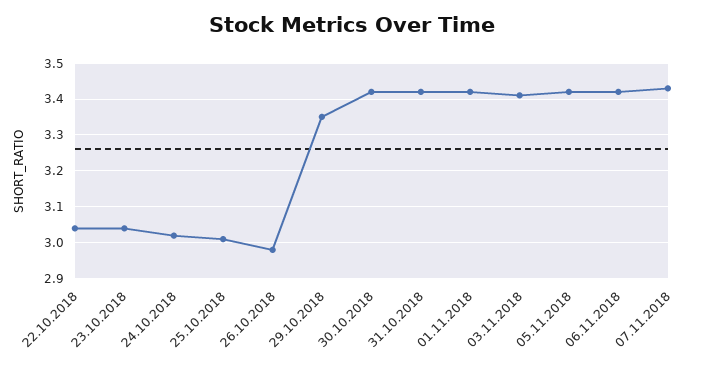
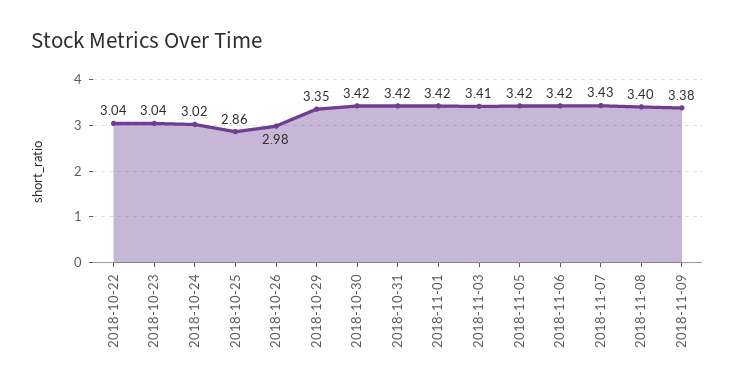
25.10.2018: 3 -> 2.86
2018-11-08: none -> 3.4
2018-11-09: none -> 3.38

